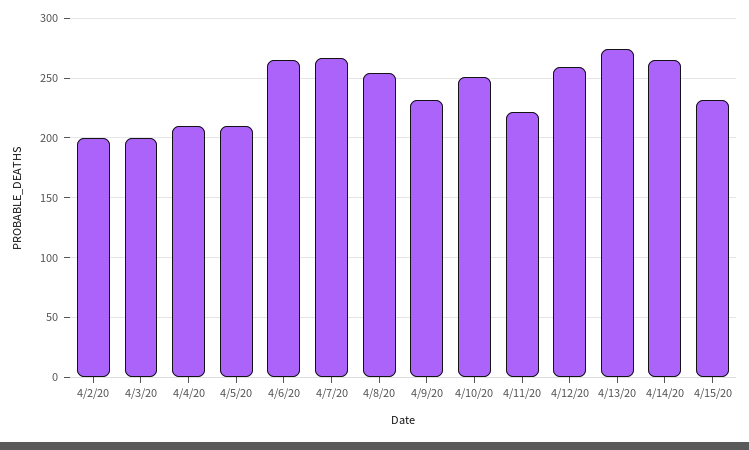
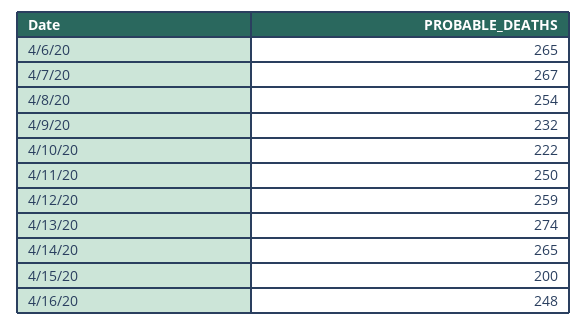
4/2/20: 200 -> none
4/3/20: 200 -> none
4/4/20: 210 -> none
4/5/20: 210 -> none
4/10/20: 250 -> 222
4/11/20: 220 -> 250
4/15/20: 230 -> 200
4/16/20: none -> 248

